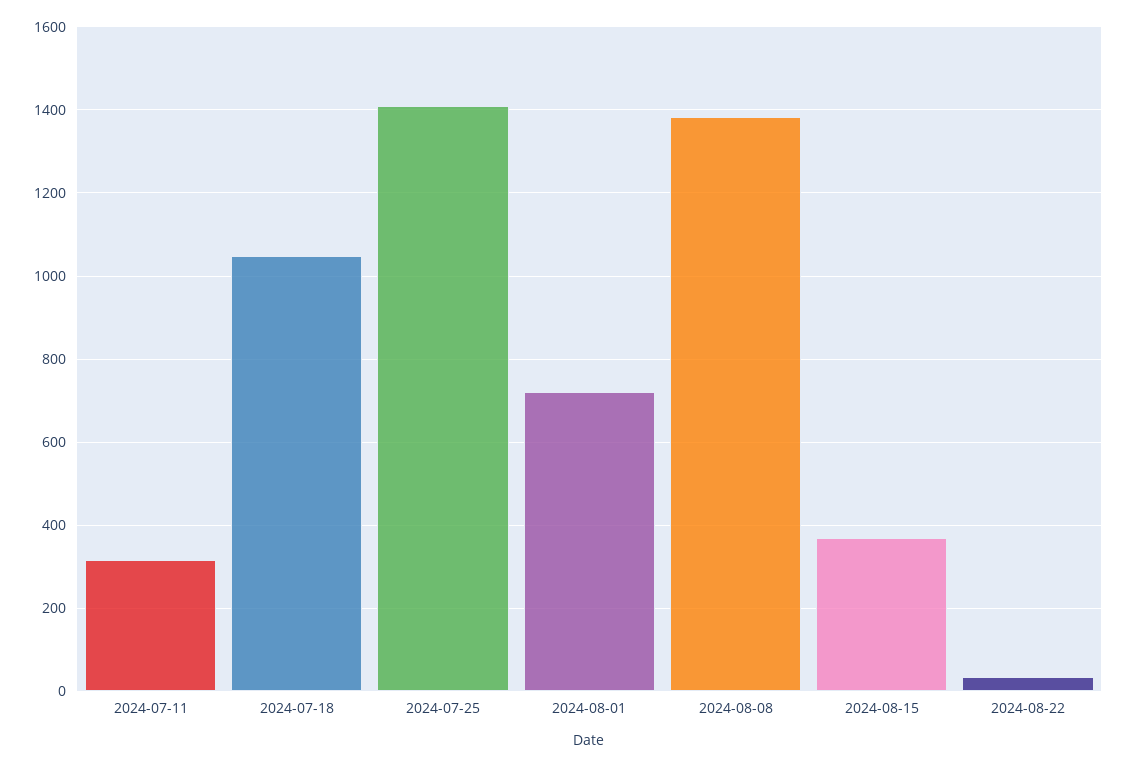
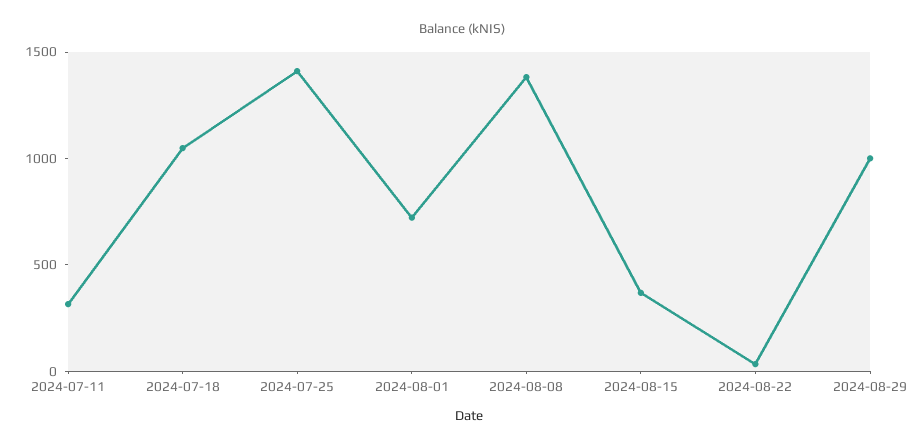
2024-08-29: none -> 1000

